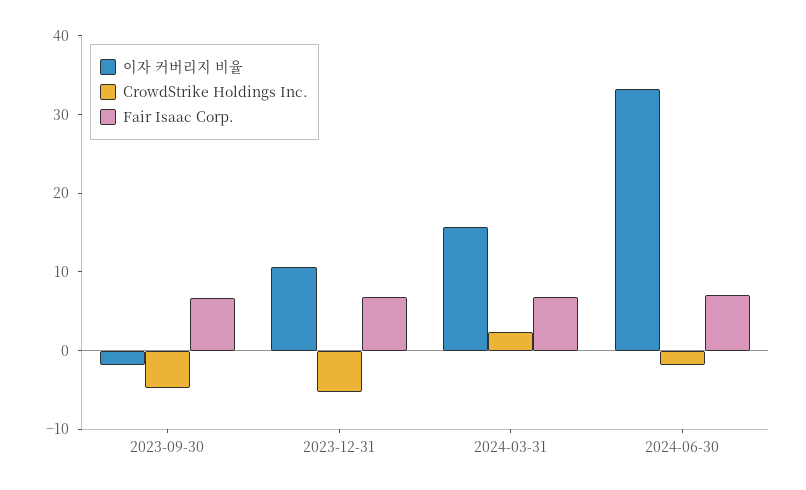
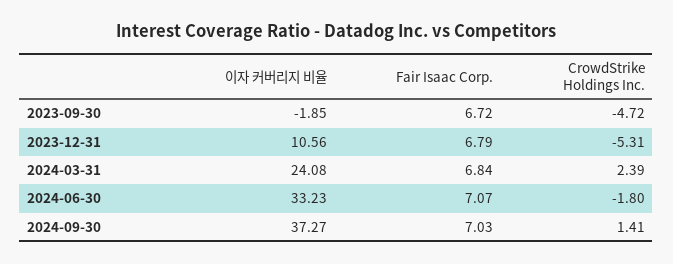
이자 커버리지 비율, 2024-03-31: 16 -> 24.08
이자 커버리지 비율, 2024-09-30: none -> 37.27
Fair Isaac Corp., 2024-09-30: none -> 7.03
CrowdStrike Holdings Inc., 2024-09-30: none -> 1.41

